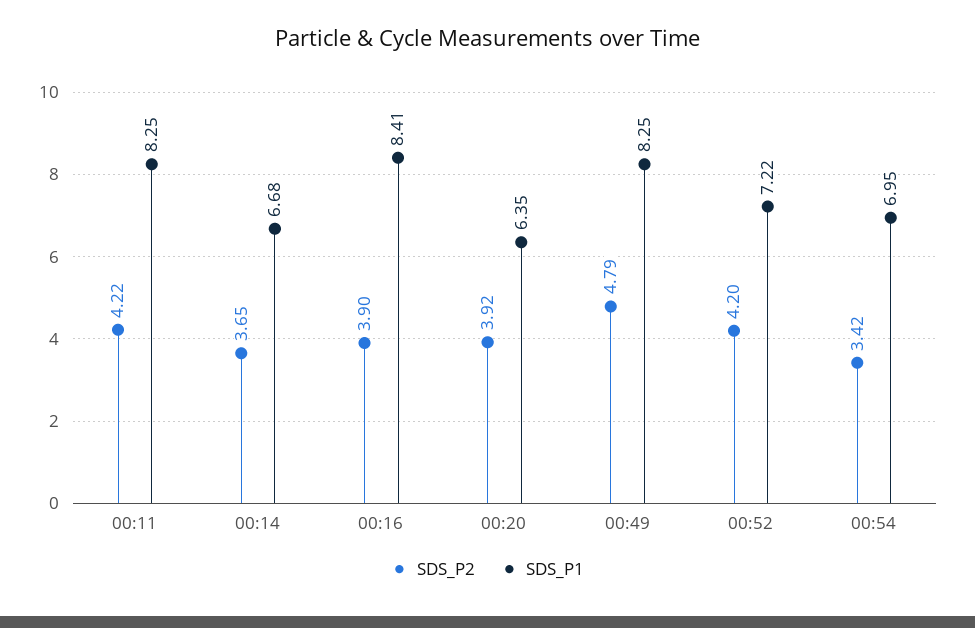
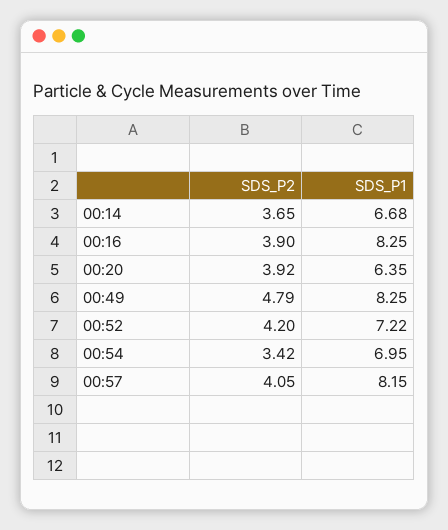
SDS_P2, 00:11: 4.22 -> none
SDS_P1, 00:11: 8.25 -> none
SDS_P1, 00:16: 8.41 -> 8.25
SDS_P2, 00:57: none -> 4.05
SDS_P1, 00:57: none -> 8.15

